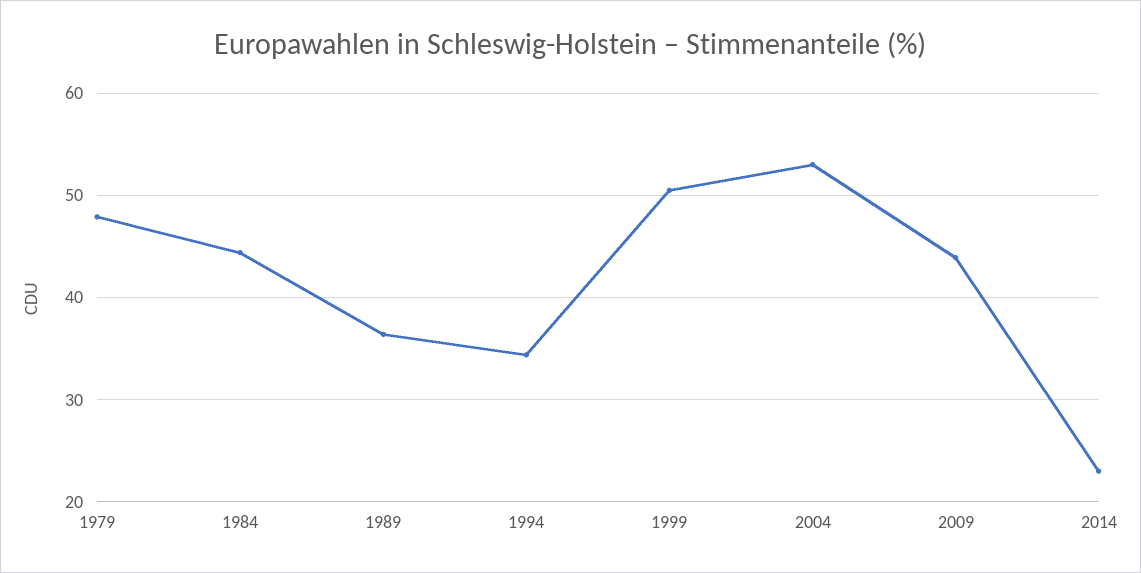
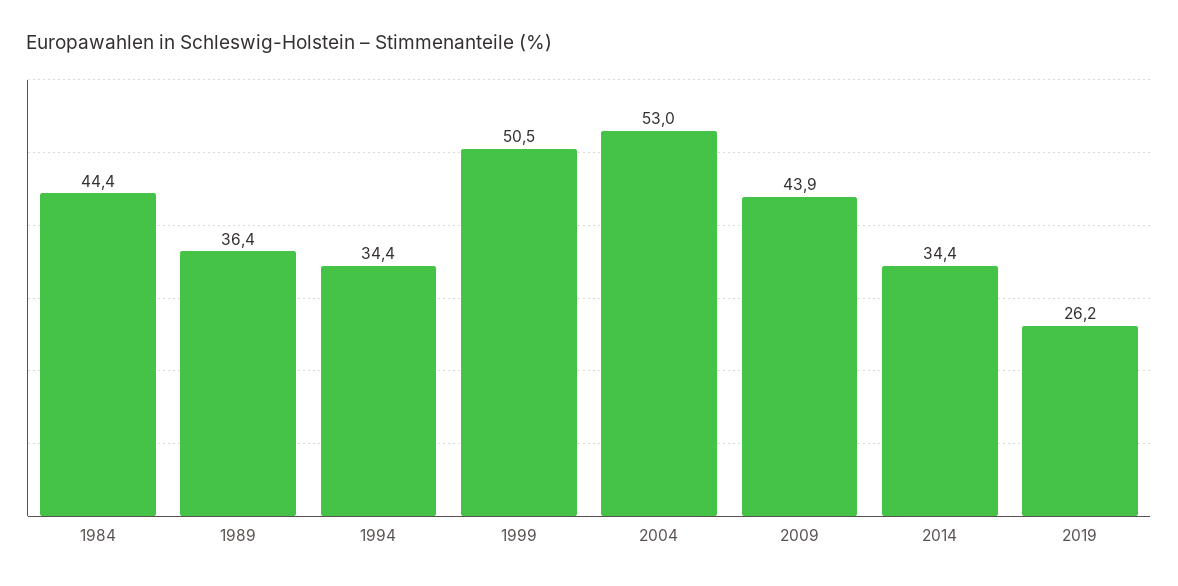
1979: 48 -> none
2014: 23 -> 34.4
2019: none -> 26.2

